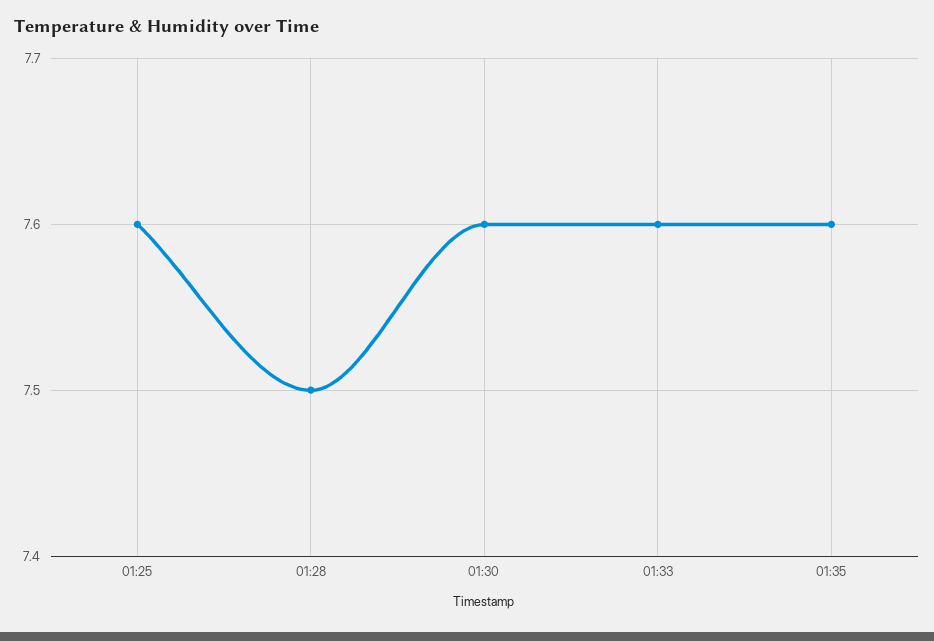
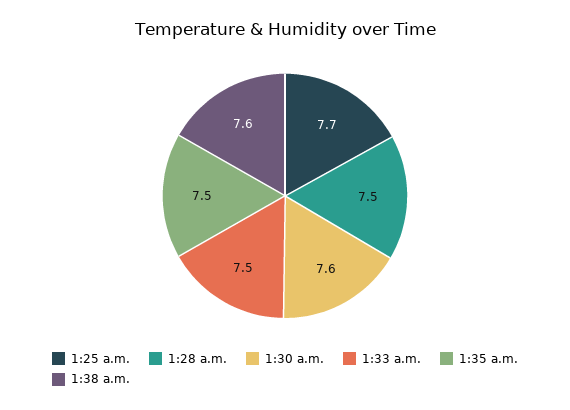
01:25: 7.6 -> 7.7
01:33: 7.6 -> 7.5
01:35: 7.6 -> 7.5
1:38 a.m.: none -> 7.6

